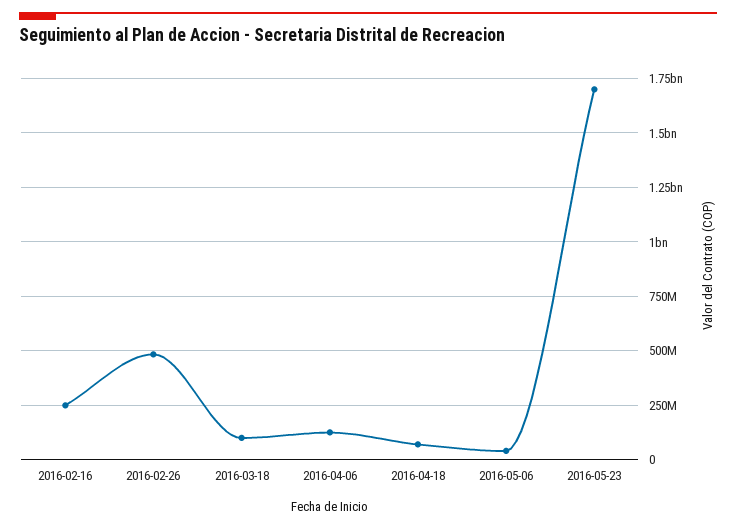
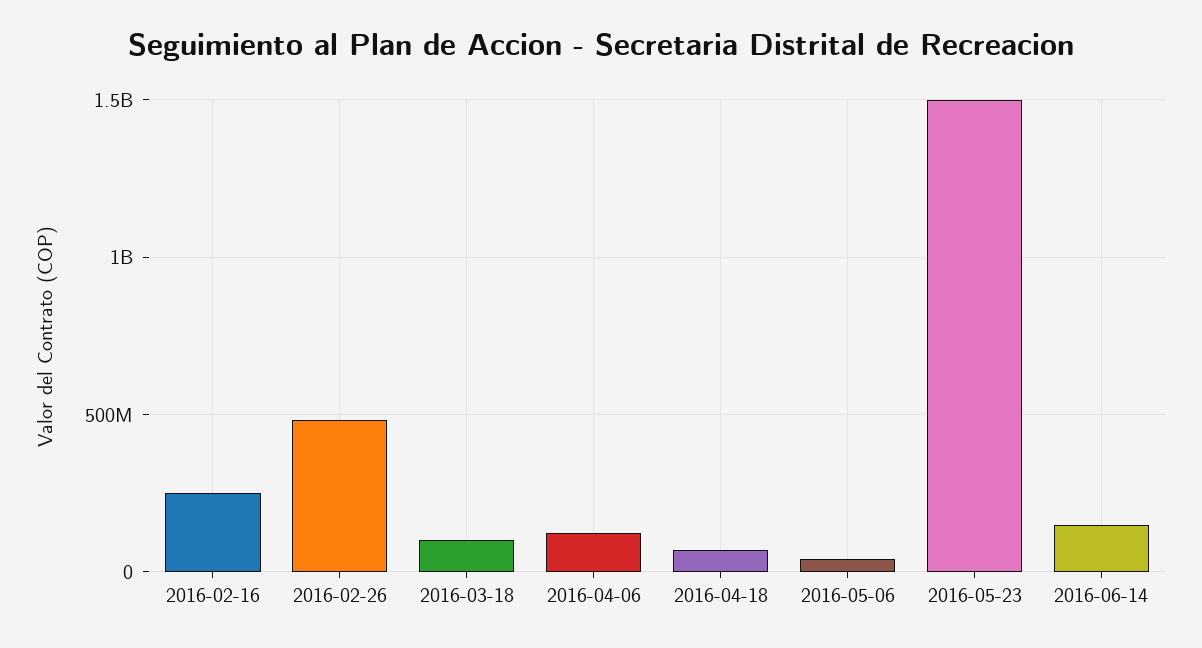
2016-05-23: 1700000000 -> 1500000000
2016-06-14: none -> 150000000

